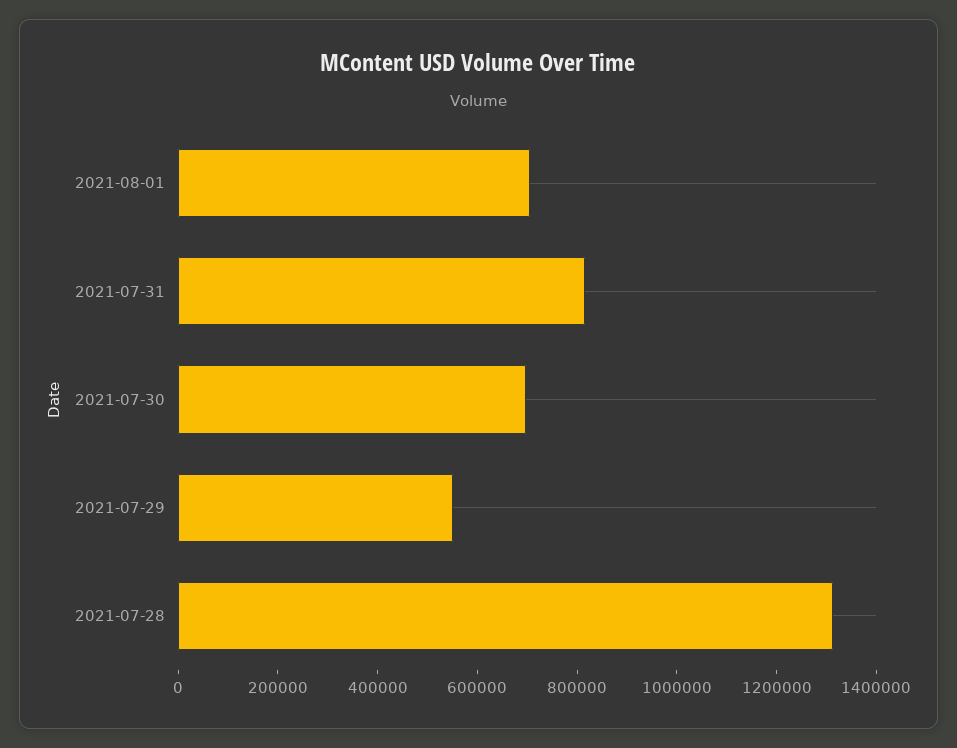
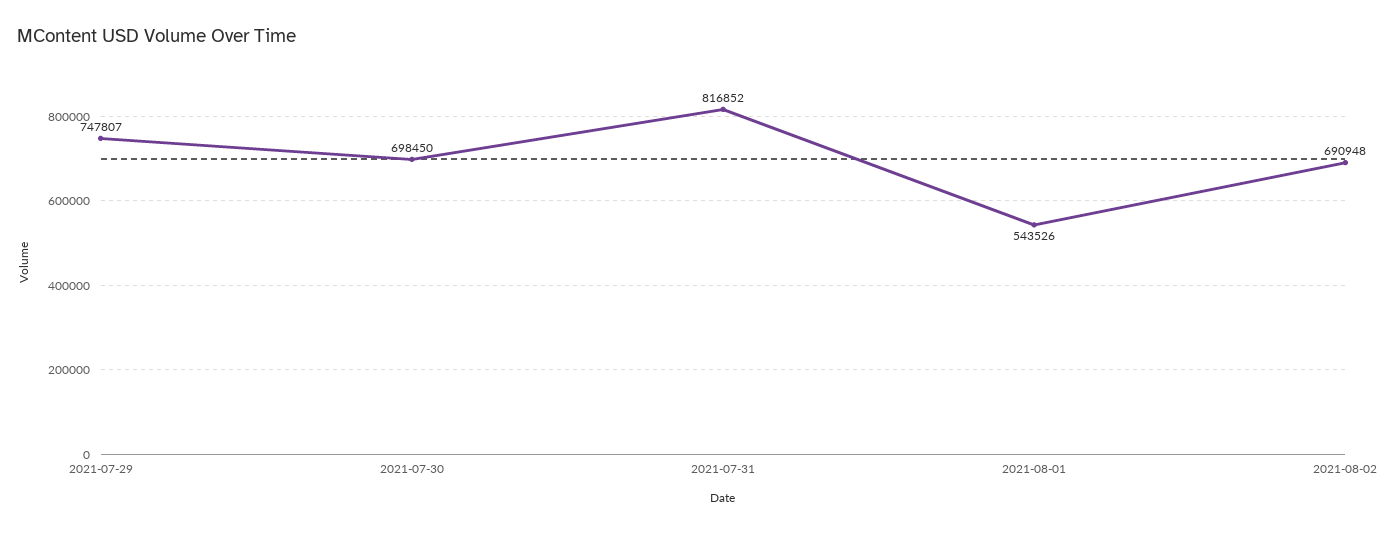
2021-08-01: 700000 -> 543526
2021-07-29: 550000 -> 747807
2021-07-28: 1300000 -> none
2021-08-02: none -> 690948

